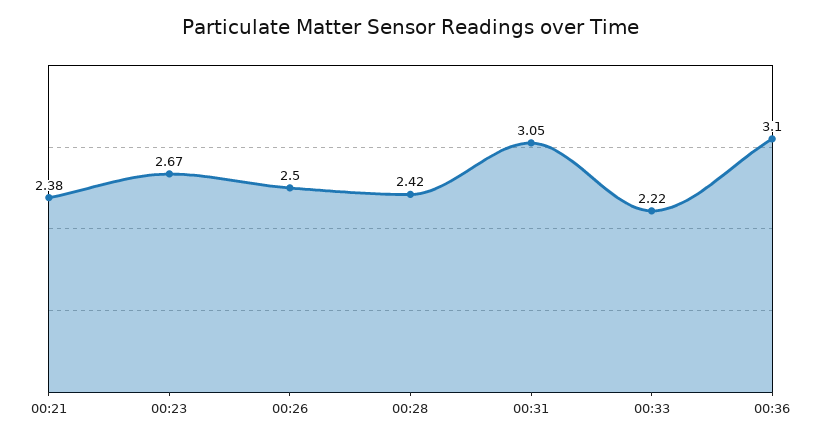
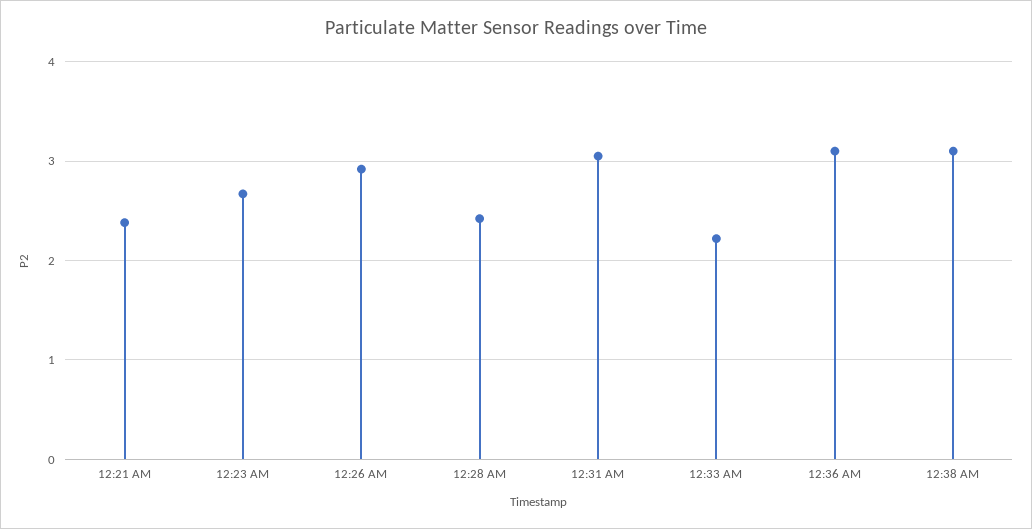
00:26: 2.5 -> 2.9
12:38 AM: none -> 3.1

